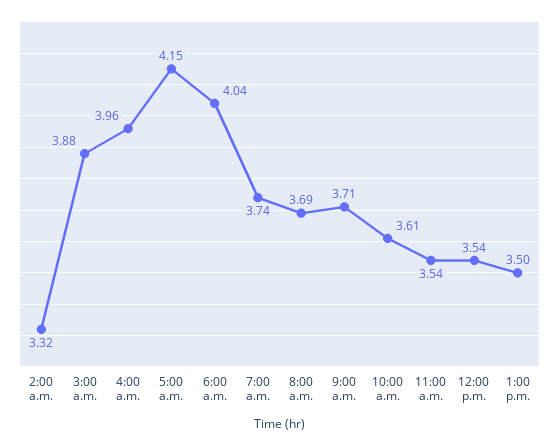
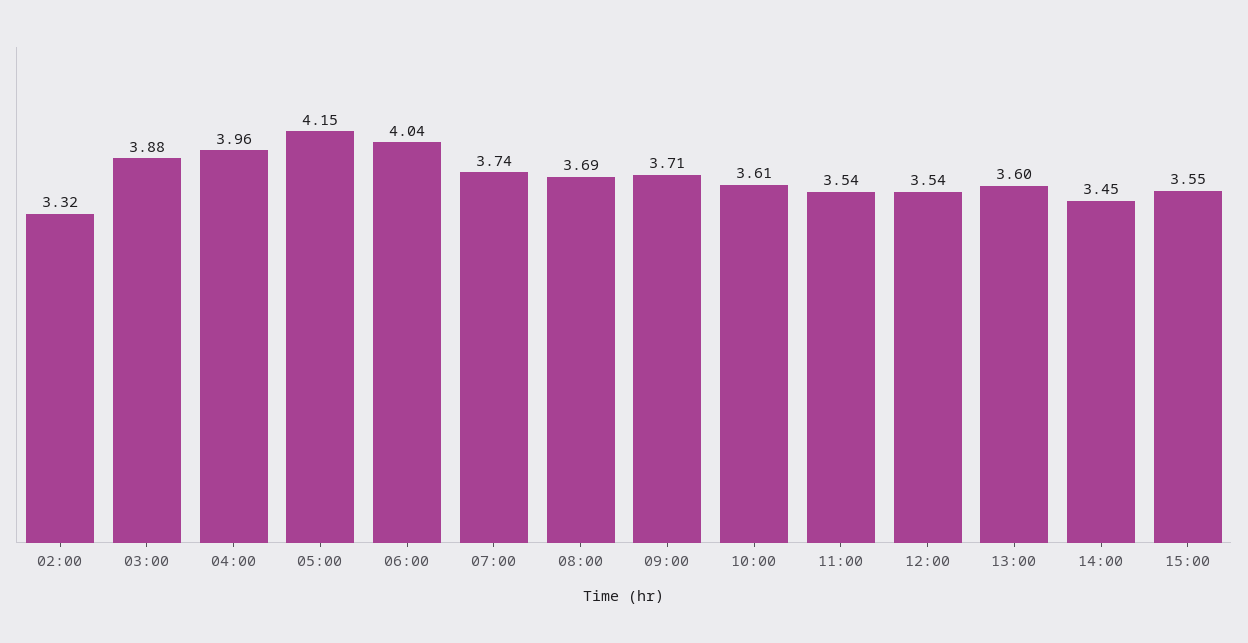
1:00 p.m.: 3.5 -> 3.6
14:00: none -> 3.45
15:00: none -> 3.55

